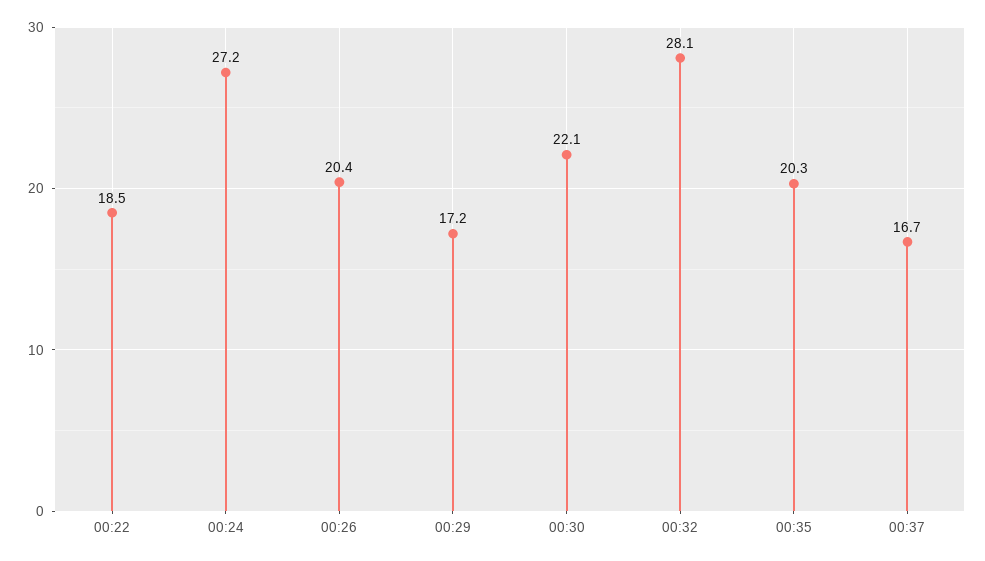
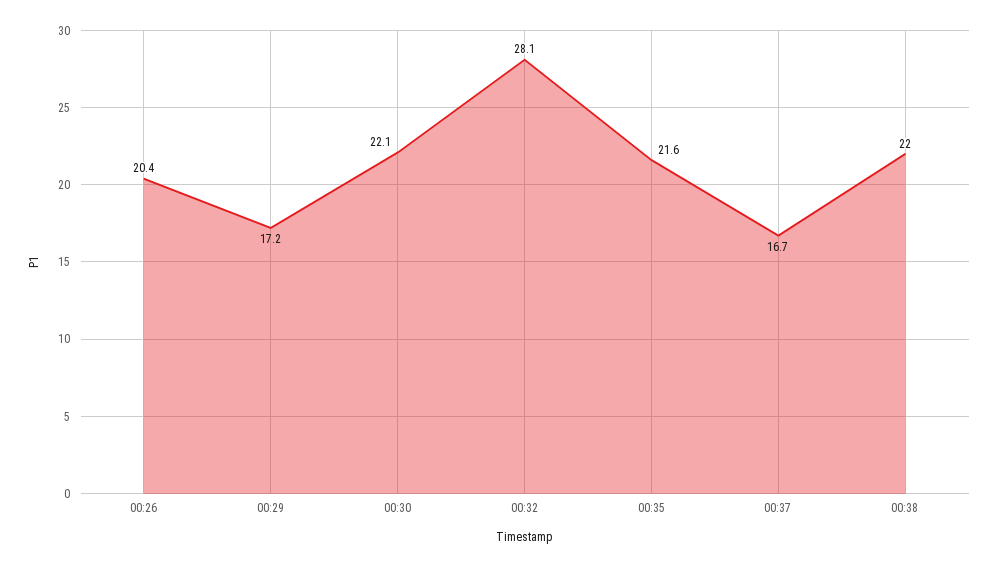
00:22: 18.5 -> none
00:24: 27.2 -> none
00:35: 20.3 -> 21.6
00:38: none -> 22

